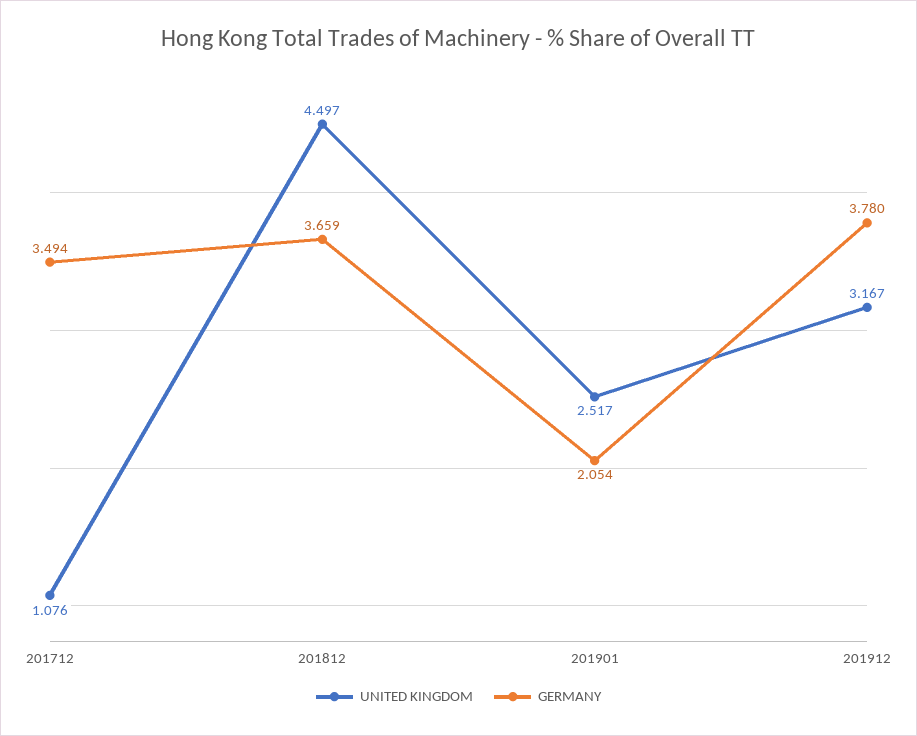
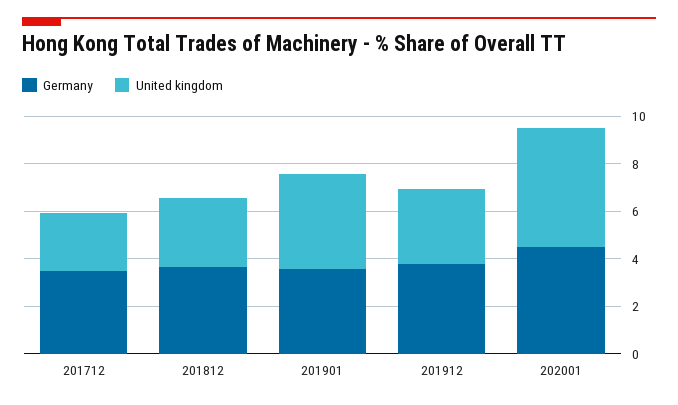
UNITED KINGDOM, 201712: 1.076 -> 2.5
UNITED KINGDOM, 201812: 4.497 -> 3
UNITED KINGDOM, 201901: 2.517 -> 4
GERMANY, 201901: 2.054 -> 3.5
GERMANY, 202001: none -> 4.5
UNITED KINGDOM, 202001: none -> 5

